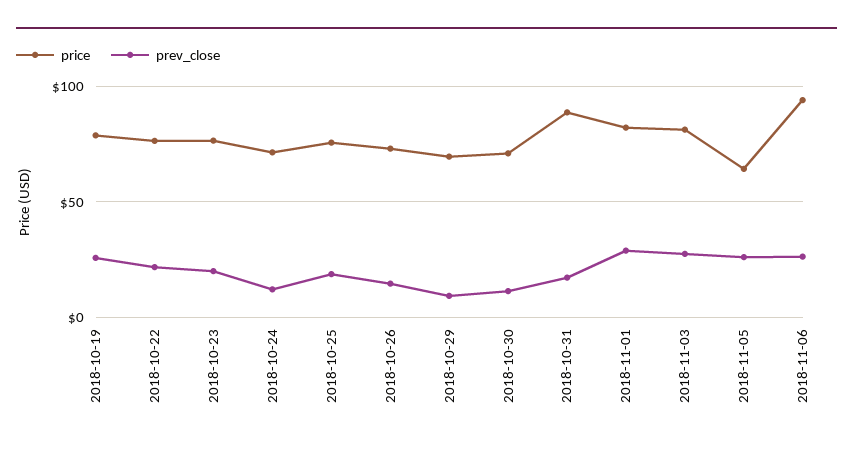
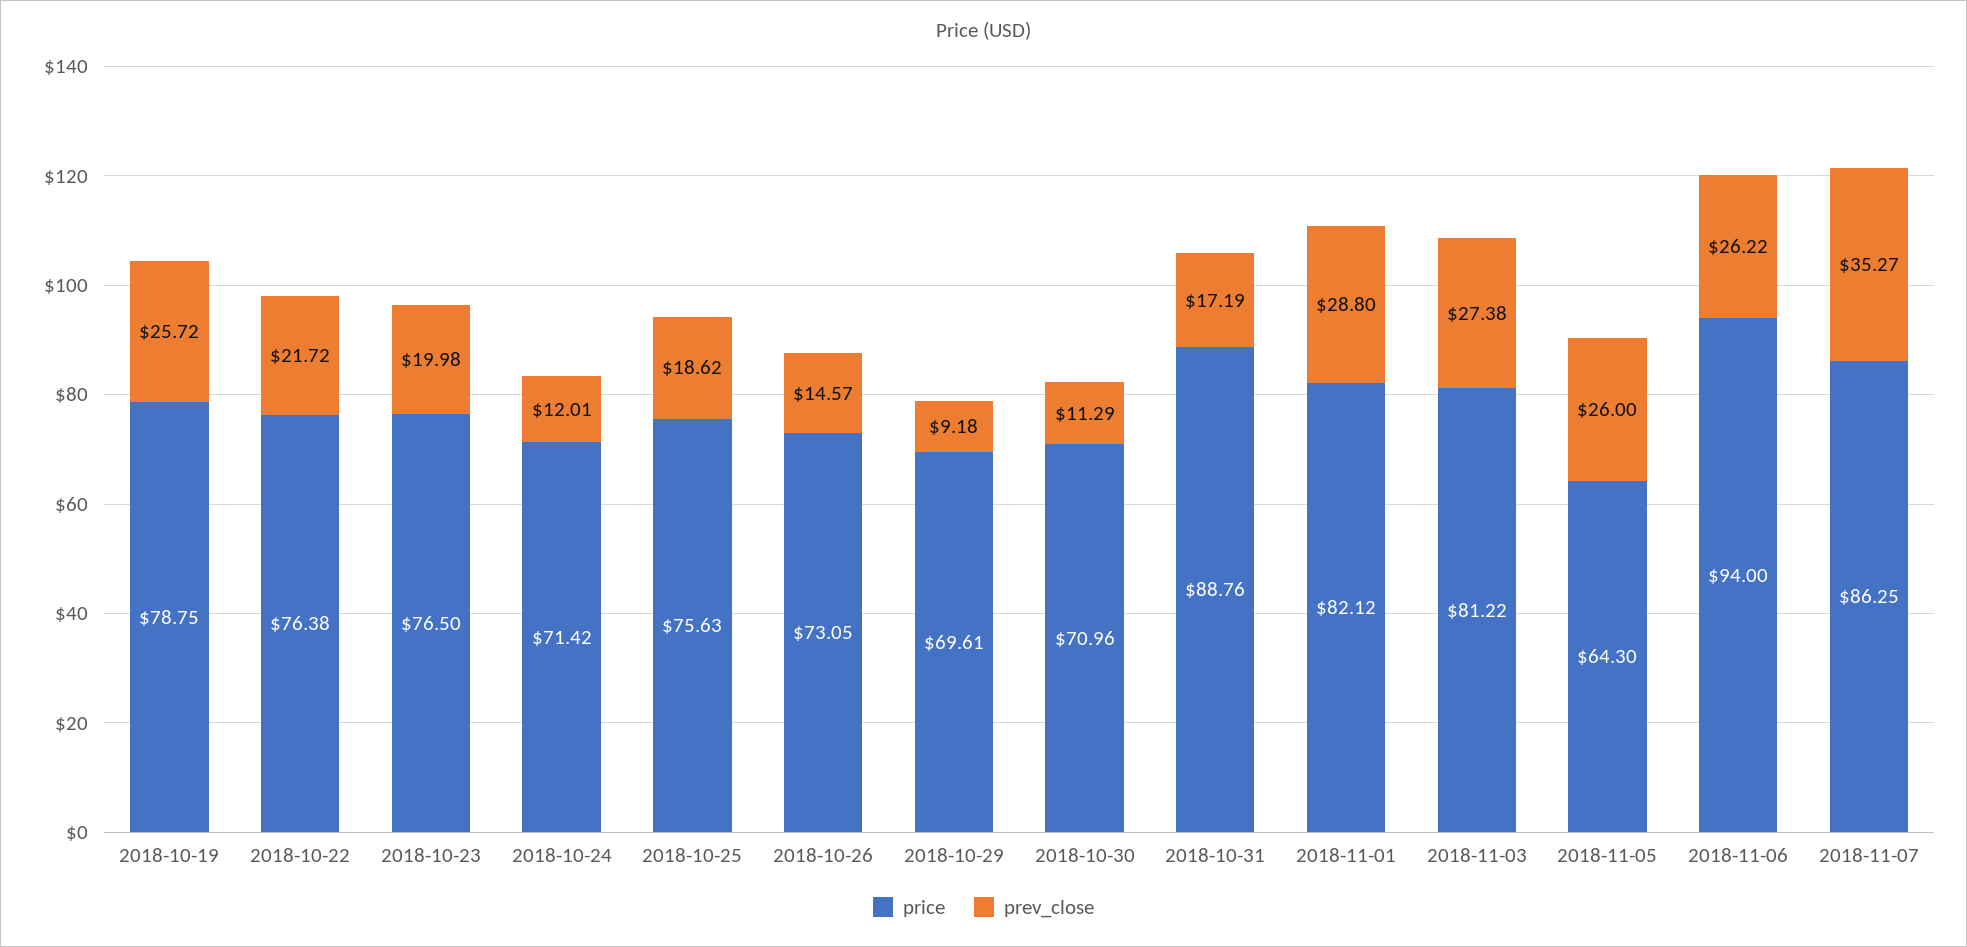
price, 2018-11-07: none -> 86.25
prev_close, 2018-11-07: none -> 35.27

